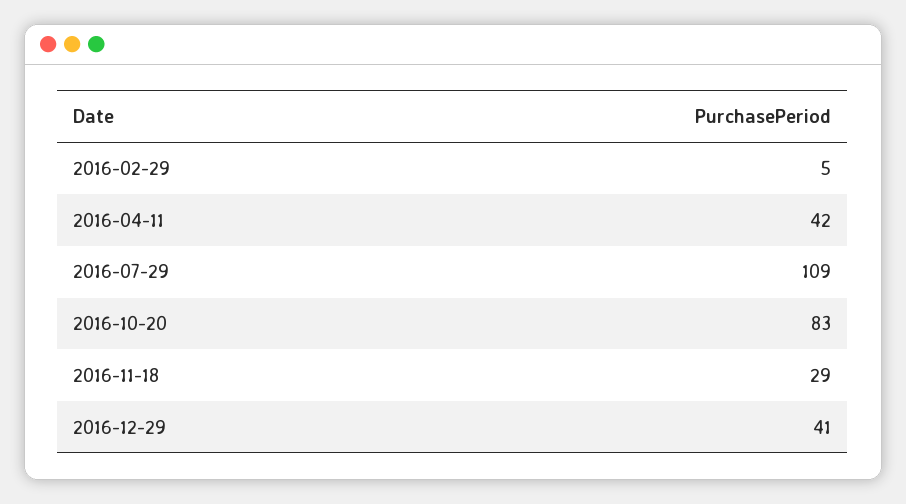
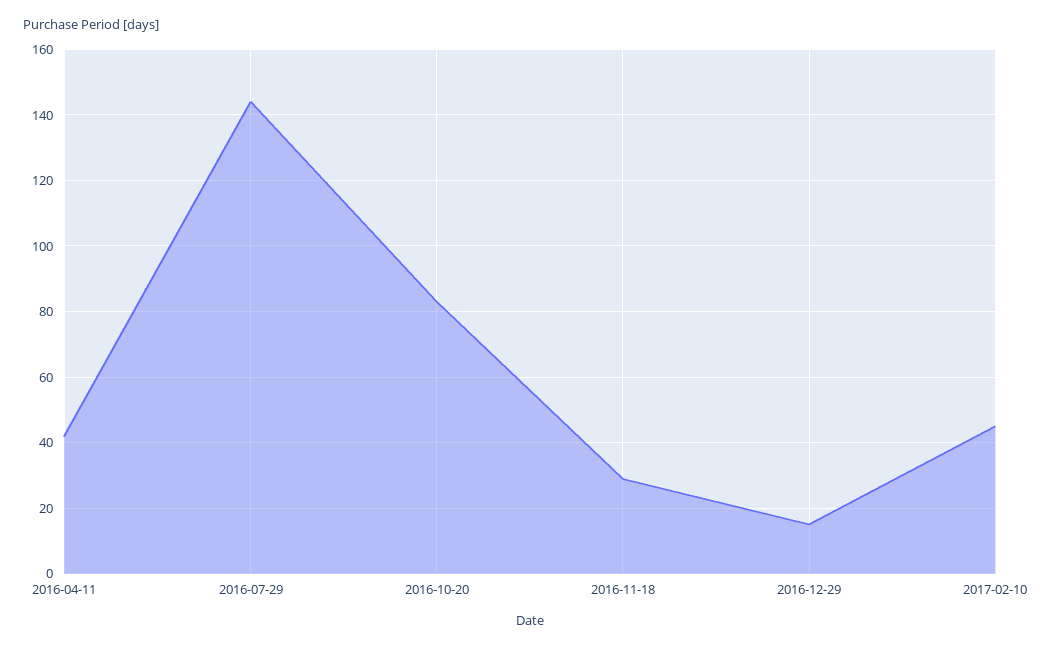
2016-02-29: 5 -> none
2016-07-29: 109 -> 145
2016-12-29: 41 -> 15
2017-02-10: none -> 45

